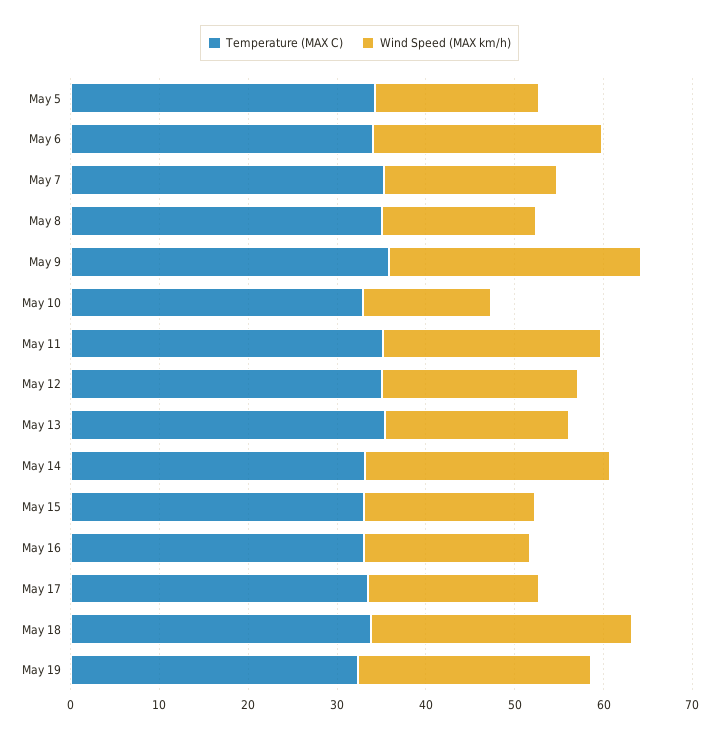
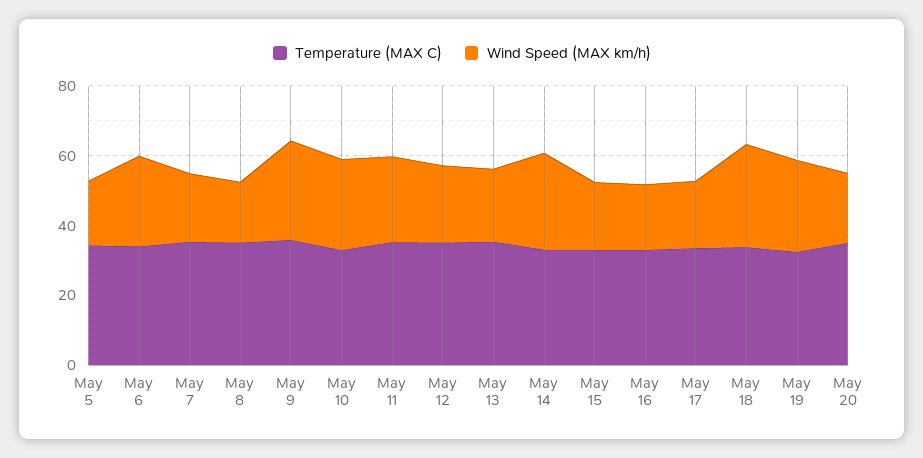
Wind Speed (MAX km/h), May 10: 14 -> 25
Temperature (MAX C), May 20: none -> 35
Wind Speed (MAX km/h), May 20: none -> 20

